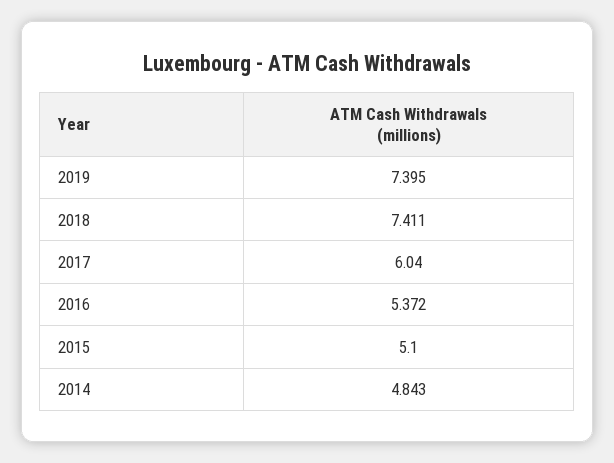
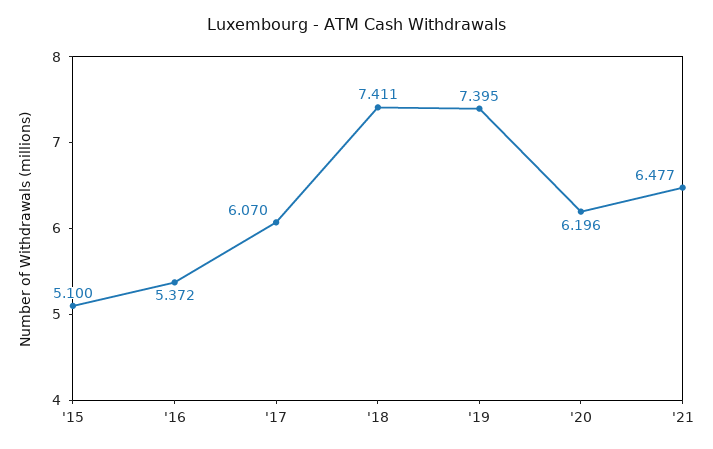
2017: 6.04 -> 6.07
2014: 4.843 -> none
'20: none -> 6.196
'21: none -> 6.477

